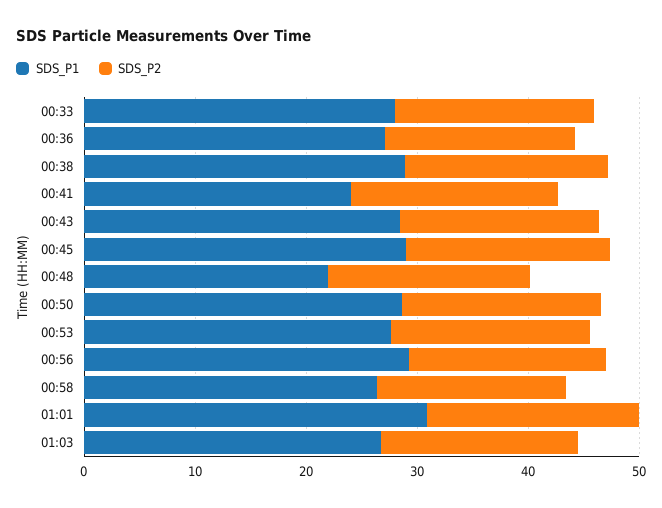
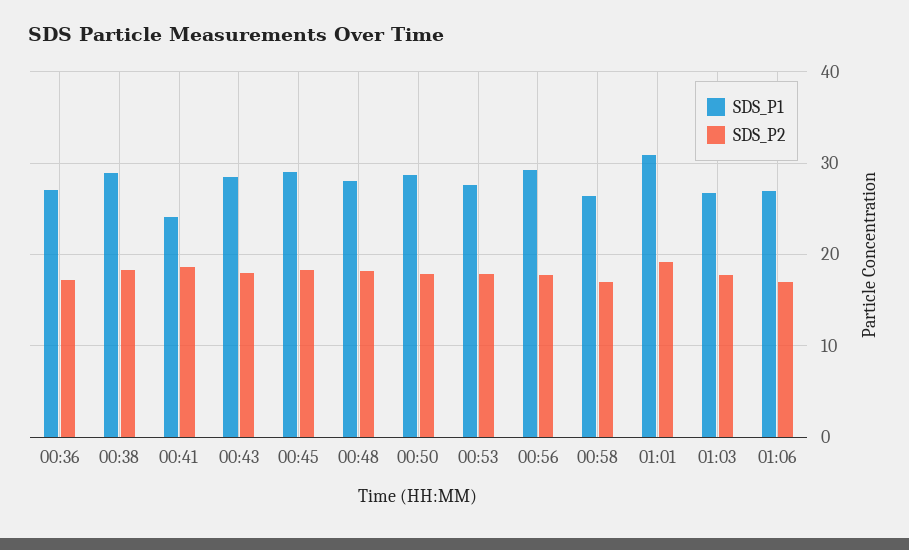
SDS_P1, 00:33: 28 -> none
SDS_P2, 00:33: 18 -> none
SDS_P1, 00:48: 22 -> 28
SDS_P1, 01:06: none -> 27
SDS_P2, 01:06: none -> 17

